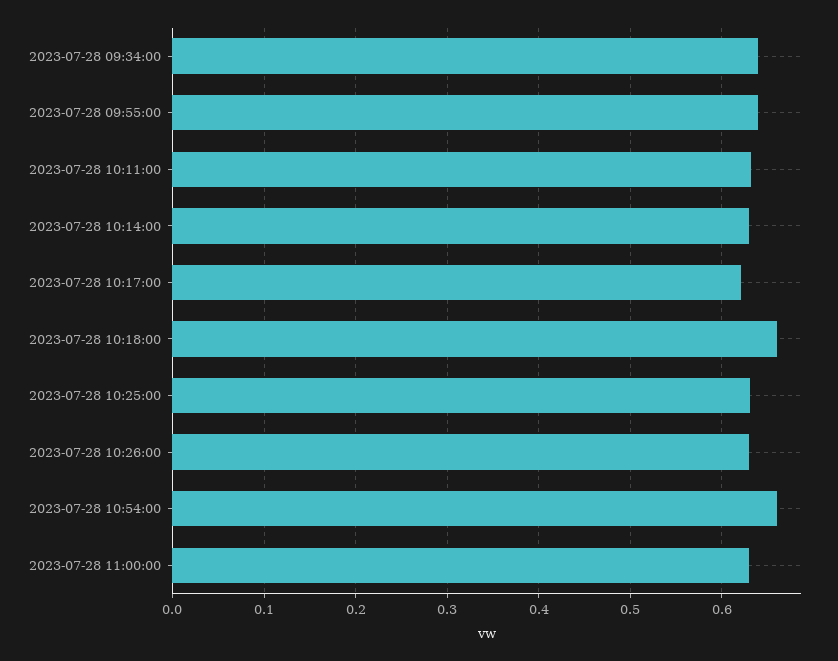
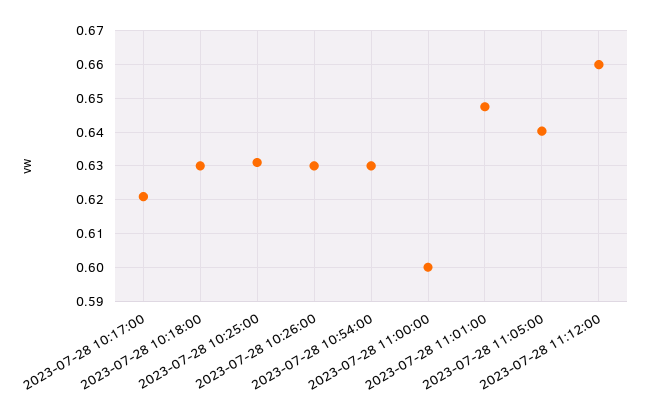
2023-07-28 09:34:00: 0.64 -> none
2023-07-28 09:55:00: 0.64 -> none
2023-07-28 10:11:00: 0.63 -> none
2023-07-28 10:14:00: 0.63 -> none
2023-07-28 10:18:00: 0.66 -> 0.63
2023-07-28 10:54:00: 0.66 -> 0.63
2023-07-28 11:00:00: 0.63 -> 0.6
2023-07-28 11:01:00: none -> 0.648
2023-07-28 11:05:00: none -> 0.64
2023-07-28 11:12:00: none -> 0.66

